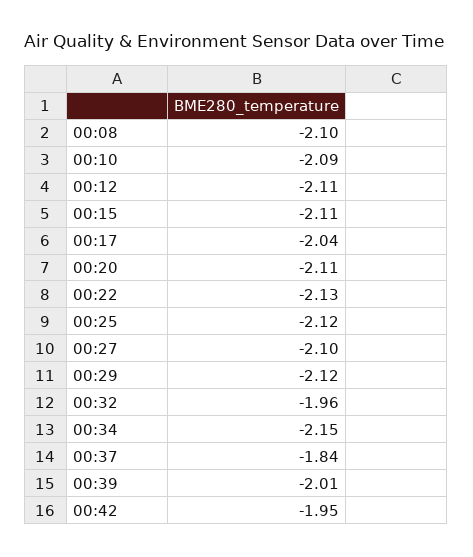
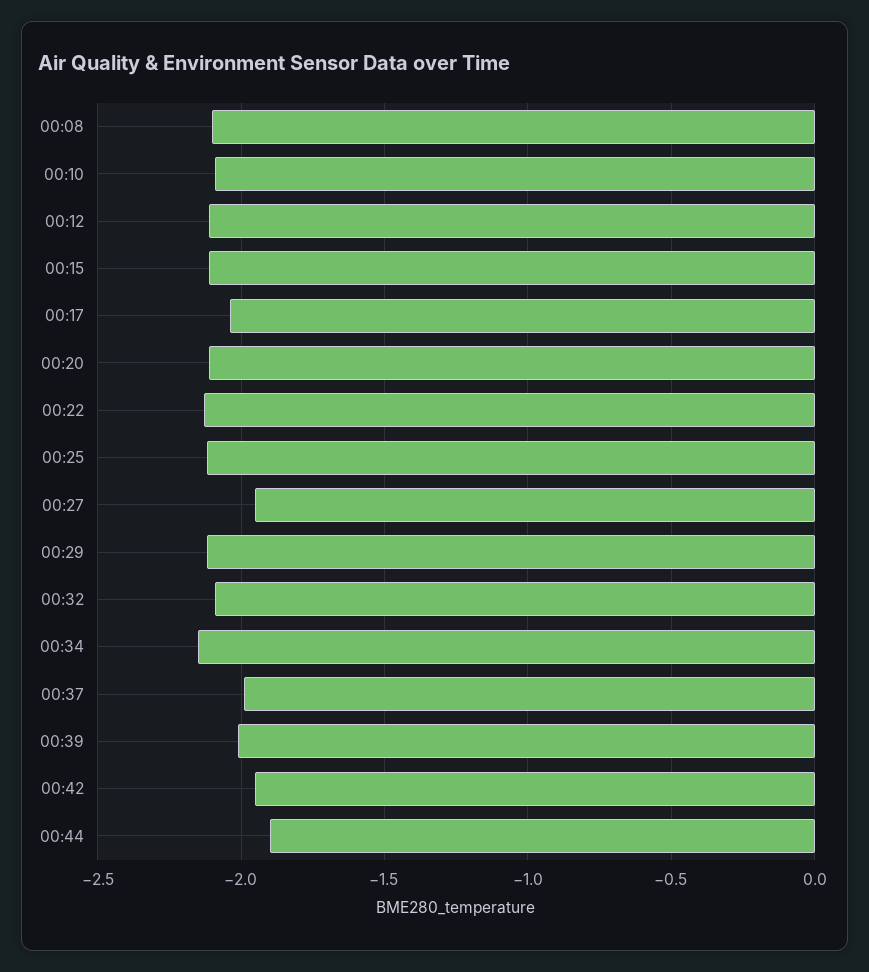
00:27: -2.1 -> -1.95
00:32: -1.96 -> -2.1
00:37: -1.84 -> -2
00:44: none -> -1.9

